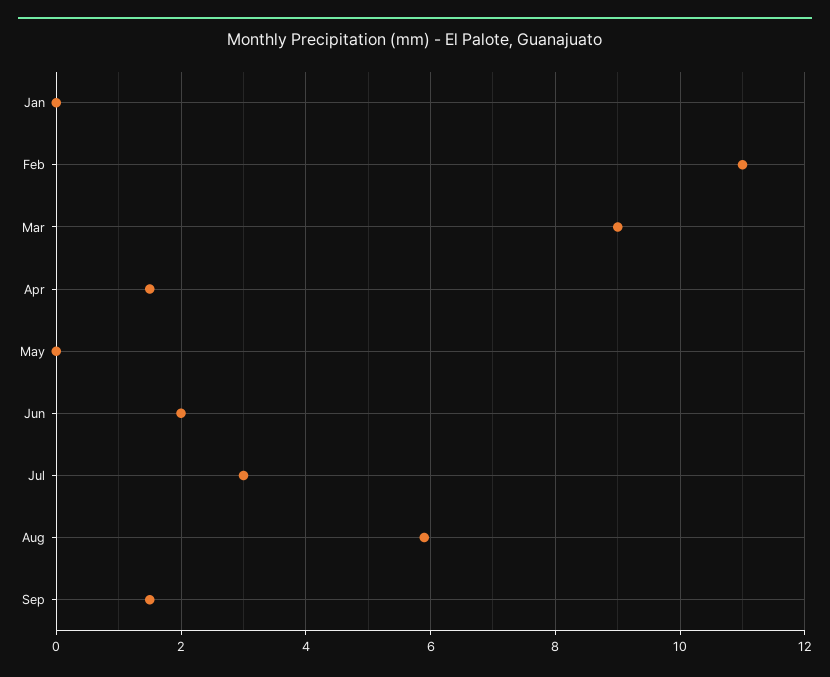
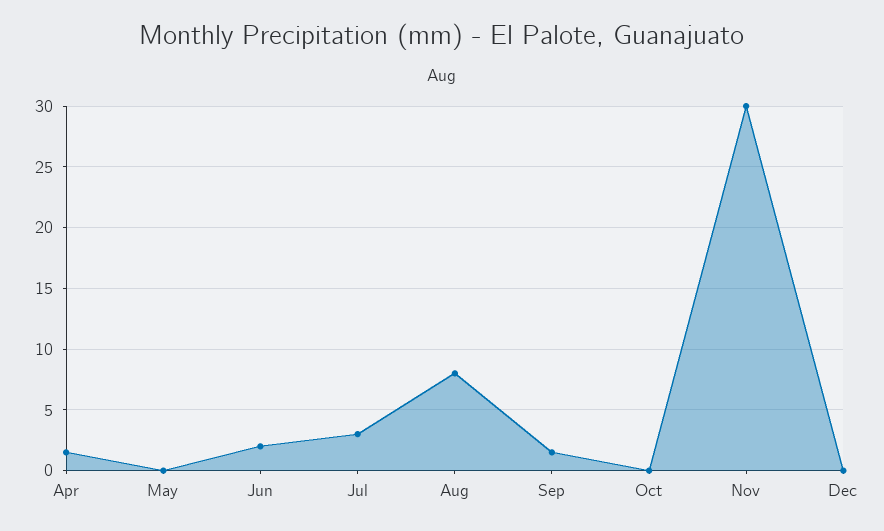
Jan: 0 -> none
Feb: 11 -> none
Mar: 9 -> none
Aug: 6 -> 8
Oct: none -> 0
Nov: none -> 30
Dec: none -> 0

